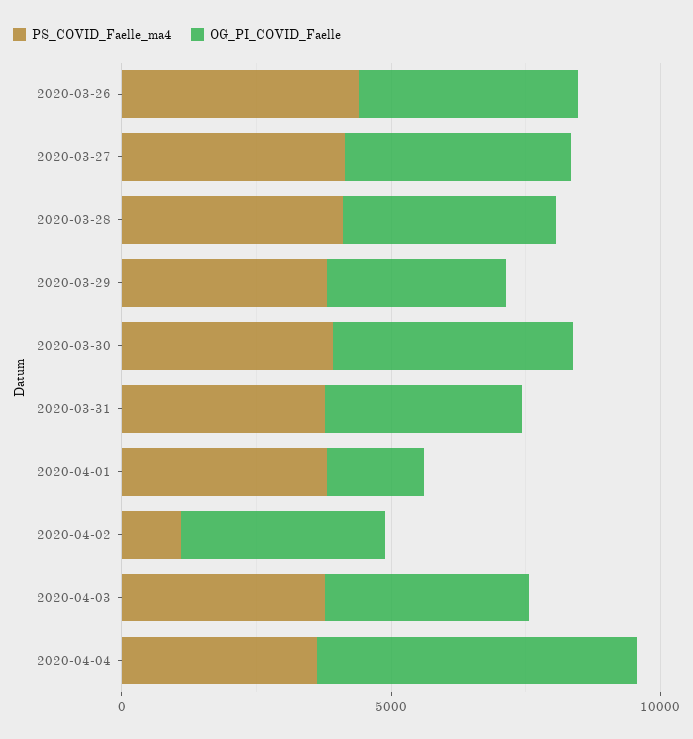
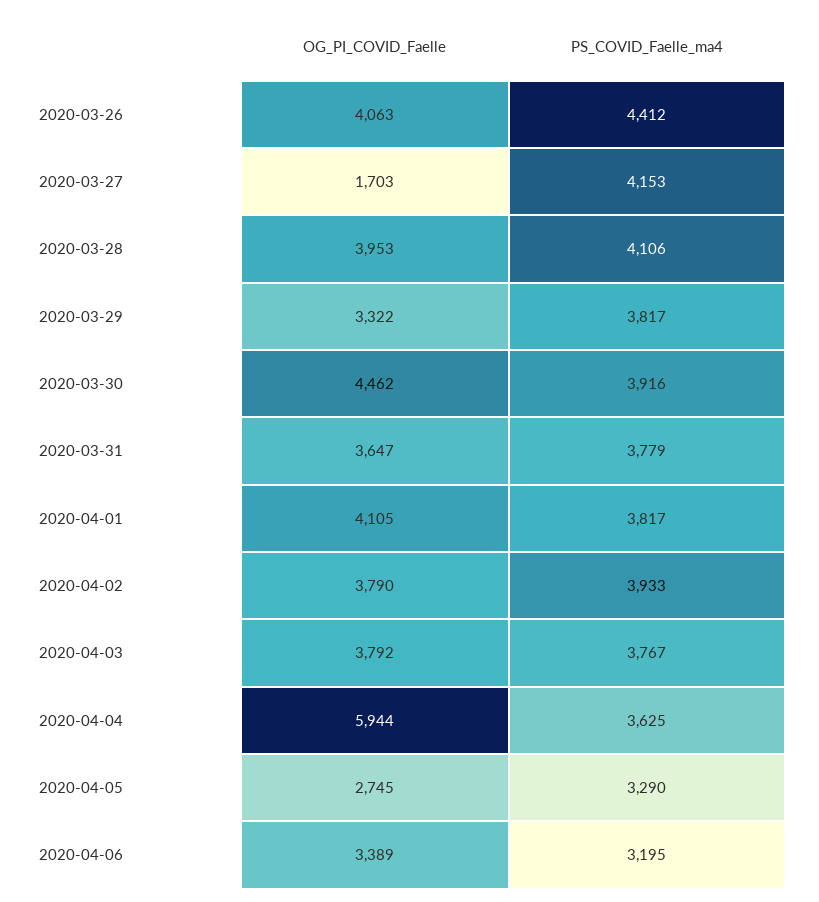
OG_PI_COVID_Faelle, 2020-03-27: 4000 -> 1703
OG_PI_COVID_Faelle, 2020-04-01: 2000 -> 4105
PS_COVID_Faelle_ma4, 2020-04-02: 1000 -> 3933
OG_PI_COVID_Faelle, 2020-04-05: none -> 2745
PS_COVID_Faelle_ma4, 2020-04-05: none -> 3290
OG_PI_COVID_Faelle, 2020-04-06: none -> 3389
PS_COVID_Faelle_ma4, 2020-04-06: none -> 3195

